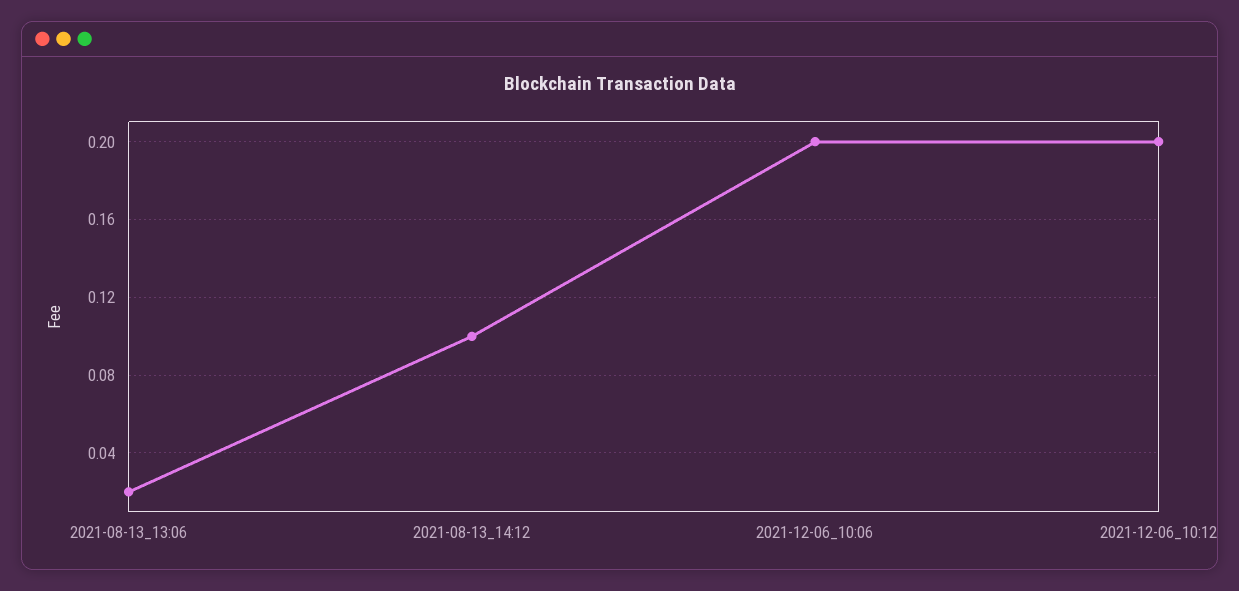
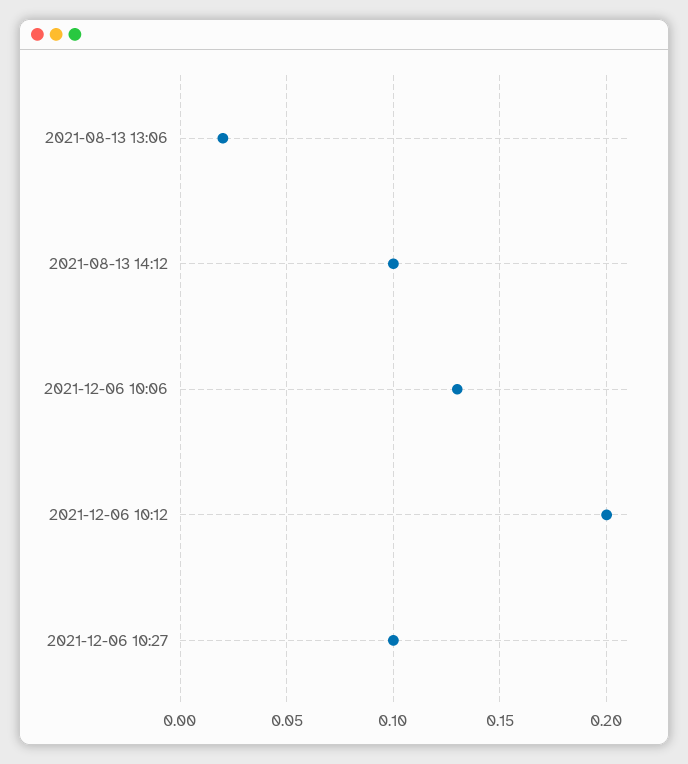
2021-12-06_10:06: 0.2 -> 0.13
2021-12-06 10:27: none -> 0.1

